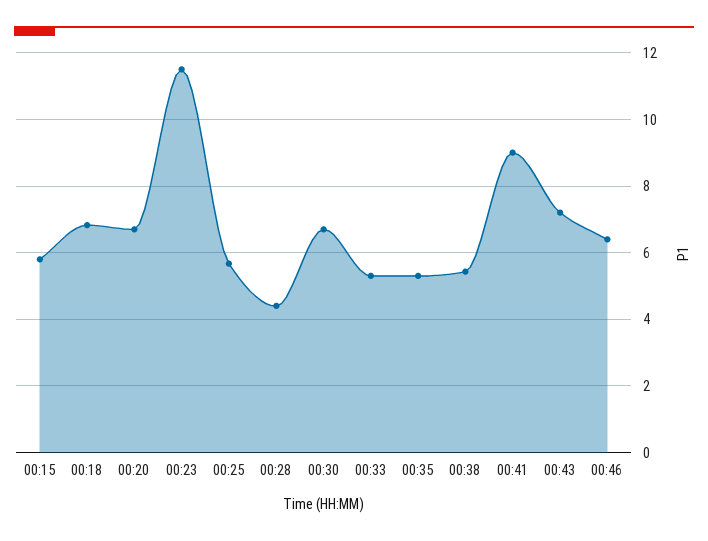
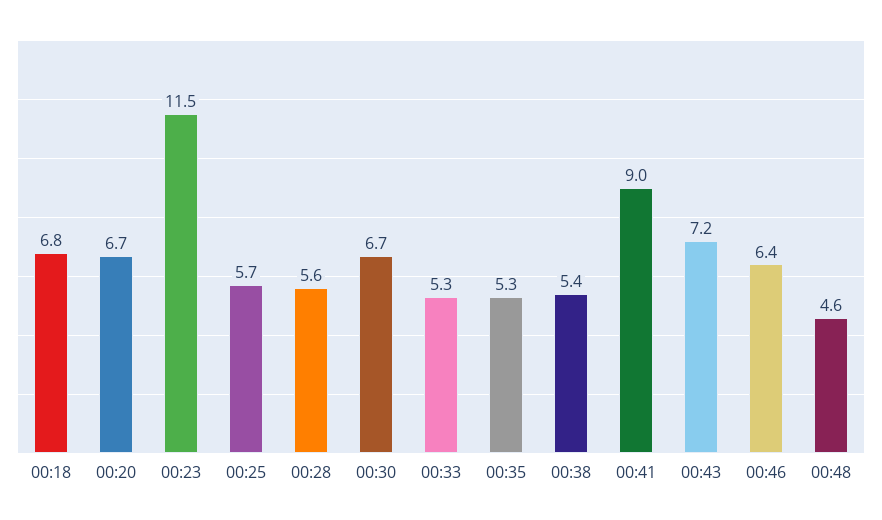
00:15: 5.8 -> none
00:28: 4.4 -> 5.6
00:48: none -> 4.6

